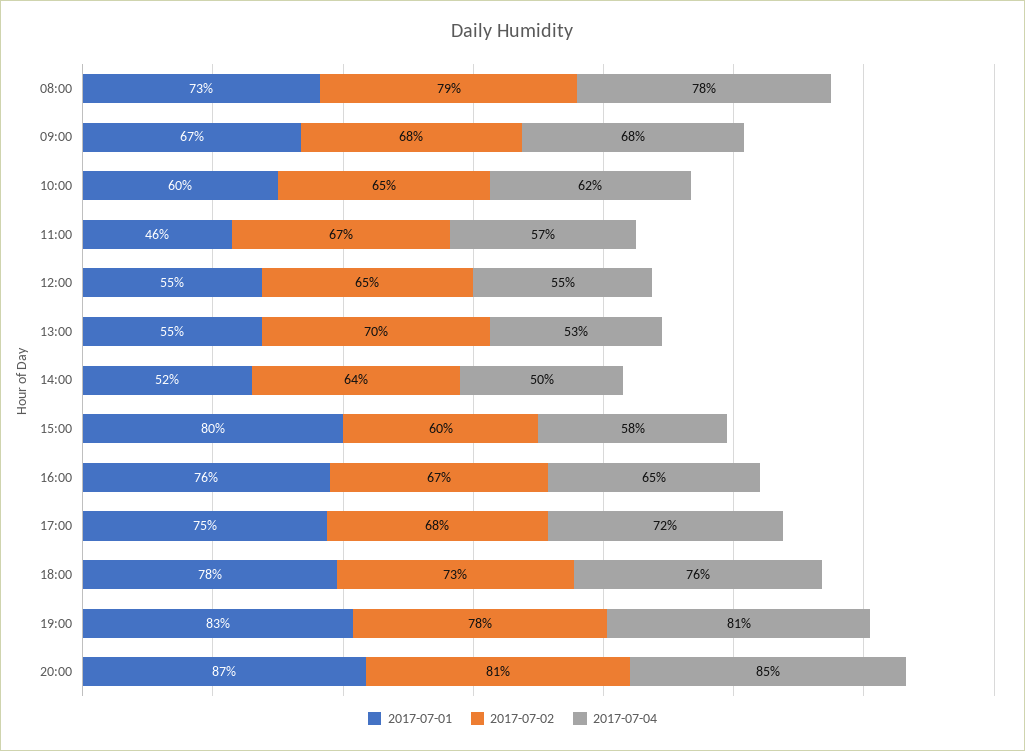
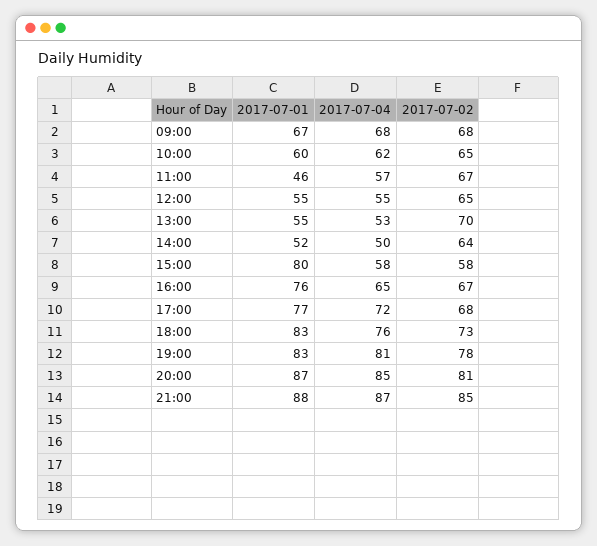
2017-07-01, 08:00: 73 -> none
2017-07-02, 08:00: 79 -> none
2017-07-04, 08:00: 78 -> none
2017-07-02, 15:00: 60 -> 58
2017-07-01, 17:00: 75 -> 77
2017-07-01, 18:00: 78 -> 83
2017-07-01, 21:00: none -> 88
2017-07-04, 21:00: none -> 87
2017-07-02, 21:00: none -> 85

